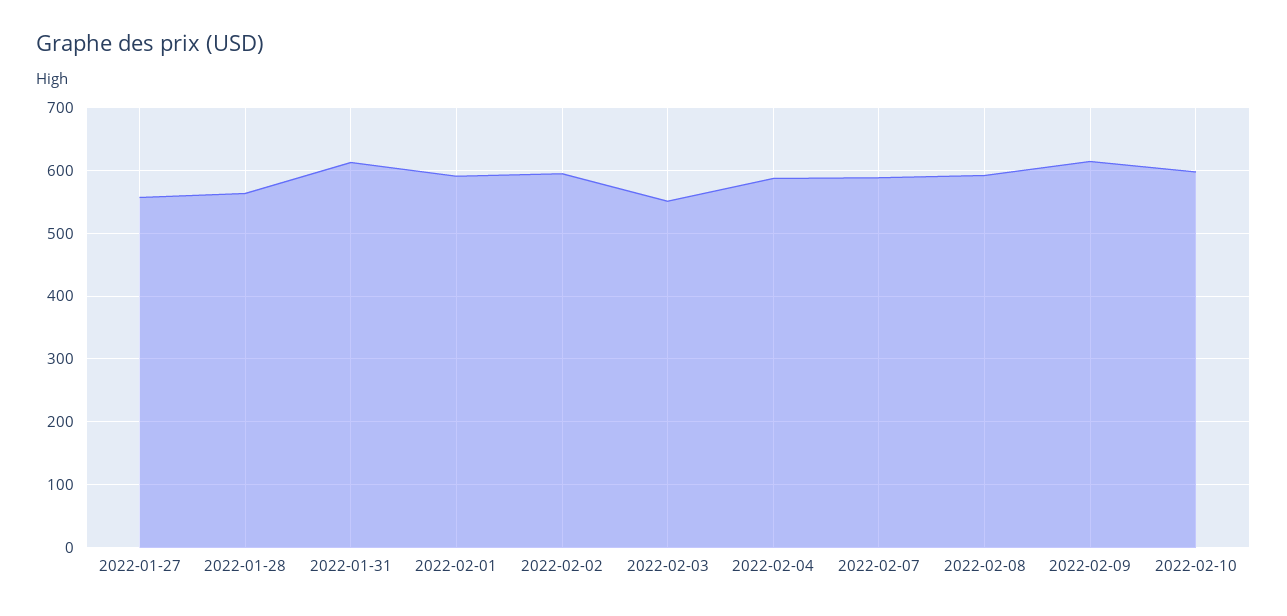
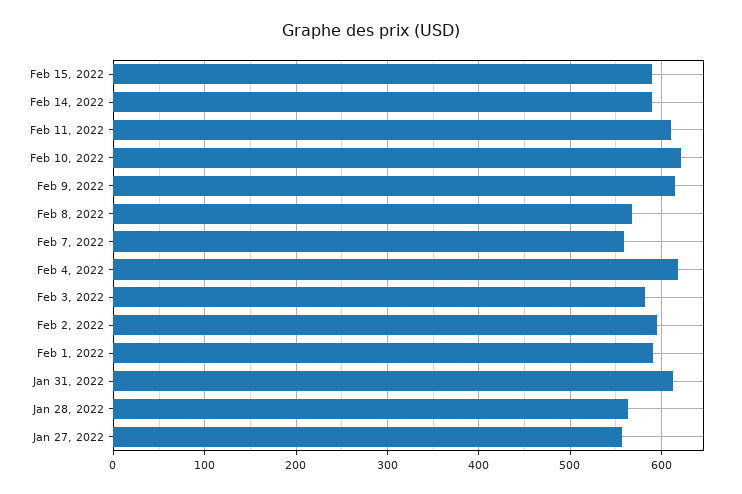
2022-02-03: 550 -> 580
2022-02-04: 590 -> 620
2022-02-07: 590 -> 560
2022-02-08: 590 -> 570
2022-02-10: 600 -> 620
Feb 15, 2022: none -> 590
Feb 14, 2022: none -> 590
Feb 11, 2022: none -> 610

